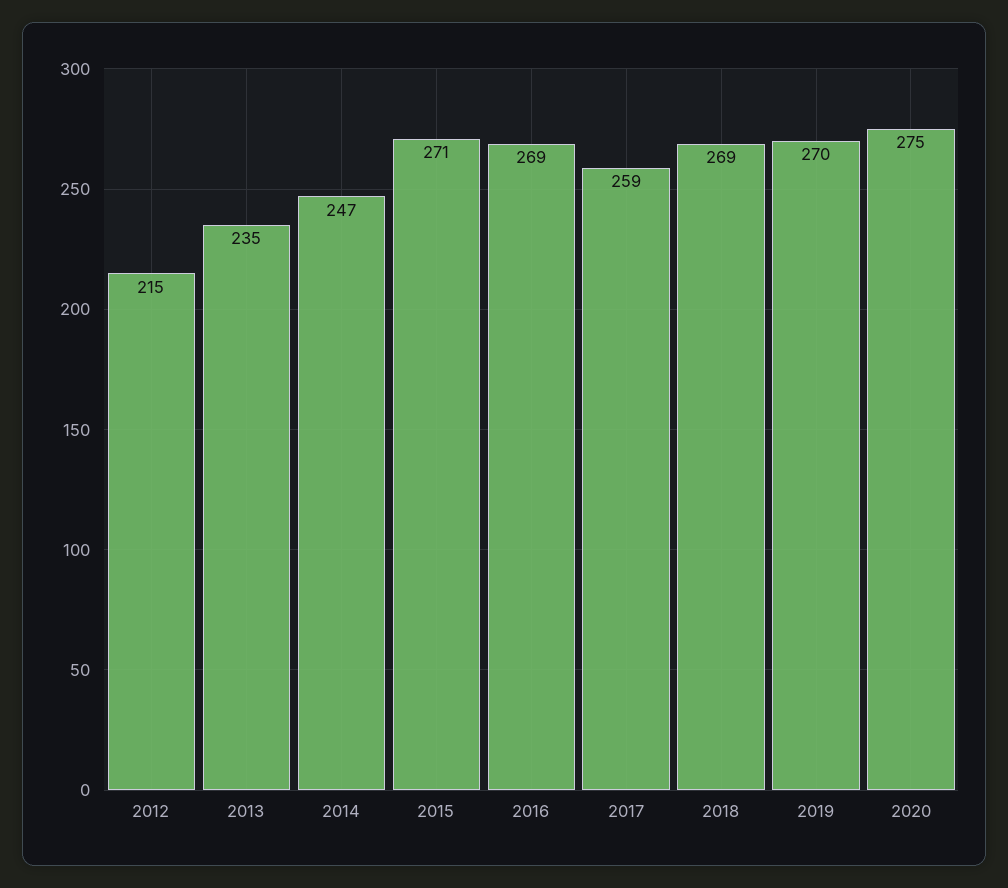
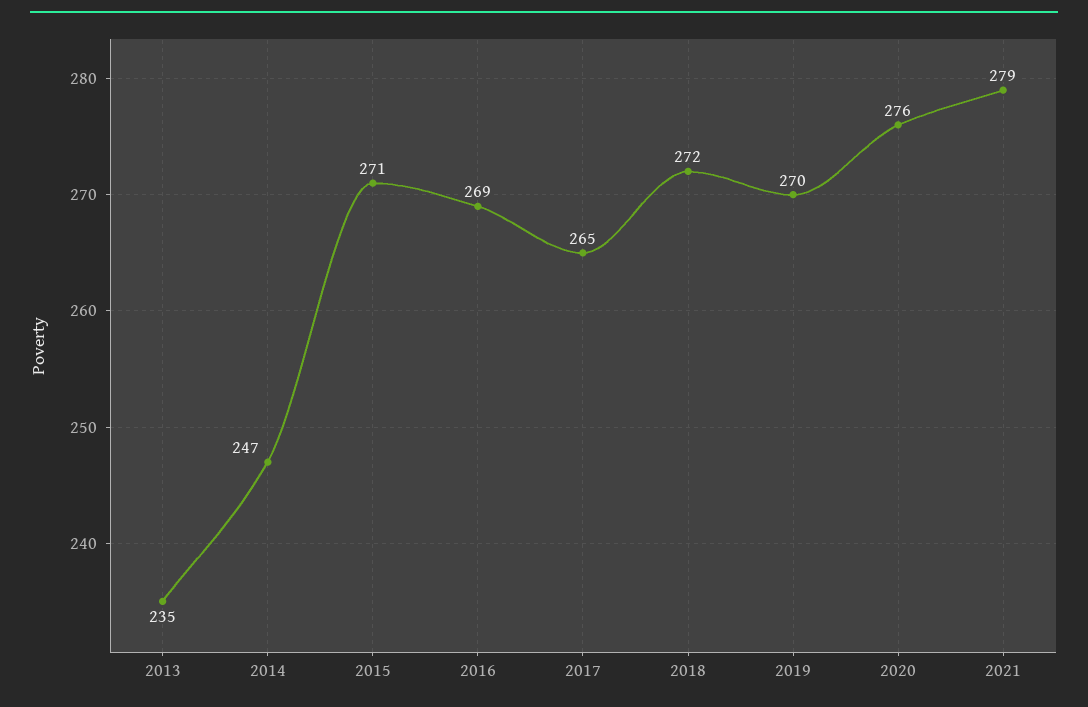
2012: 215 -> none
2017: 259 -> 265
2018: 269 -> 272
2020: 275 -> 276
2021: none -> 279

